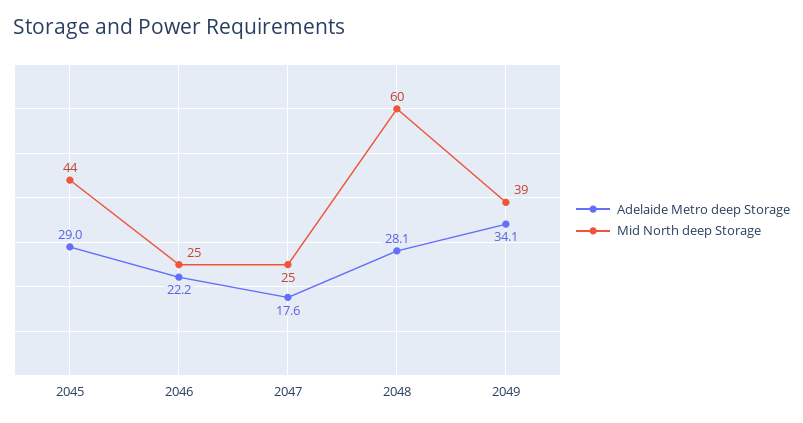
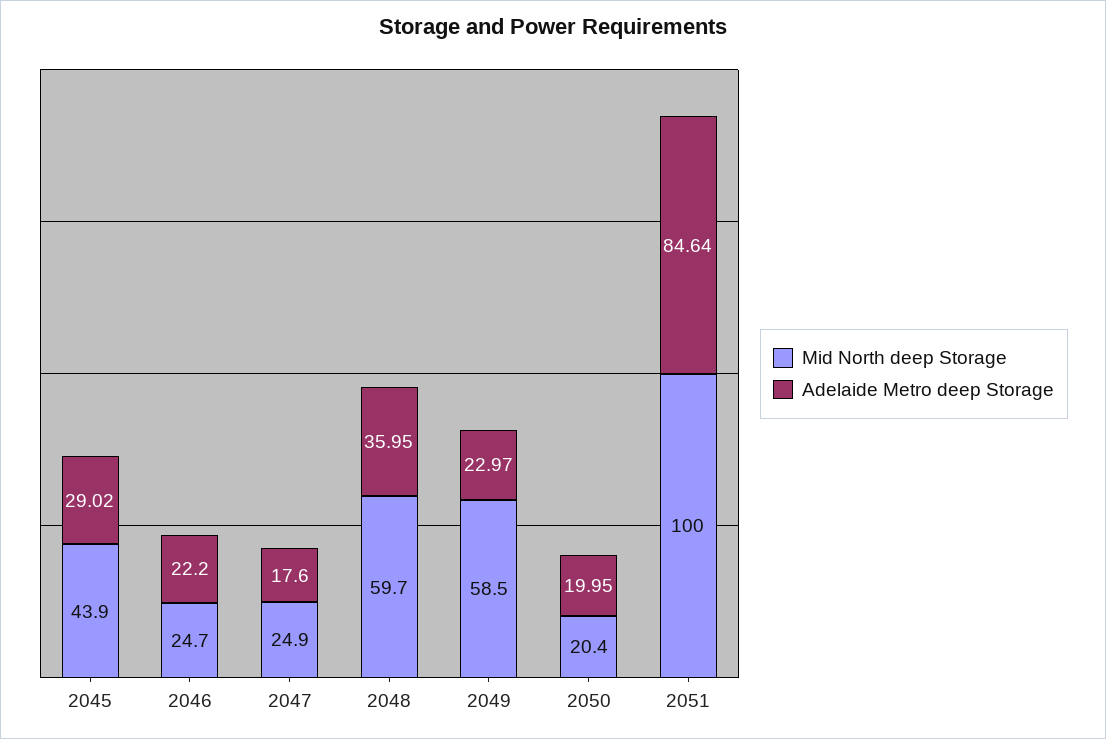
Adelaide Metro deep Storage, 2048: 28.1 -> 35.95
Adelaide Metro deep Storage, 2049: 34.1 -> 22.97
Mid North deep Storage, 2049: 39 -> 58.5
Mid North deep Storage, 2050: none -> 20.4
Adelaide Metro deep Storage, 2050: none -> 19.95
Mid North deep Storage, 2051: none -> 100
Adelaide Metro deep Storage, 2051: none -> 84.64

